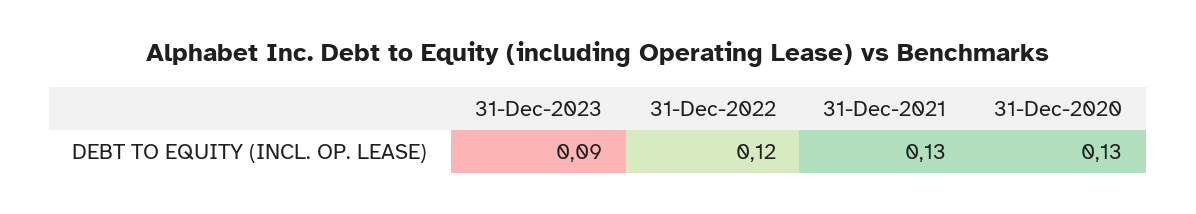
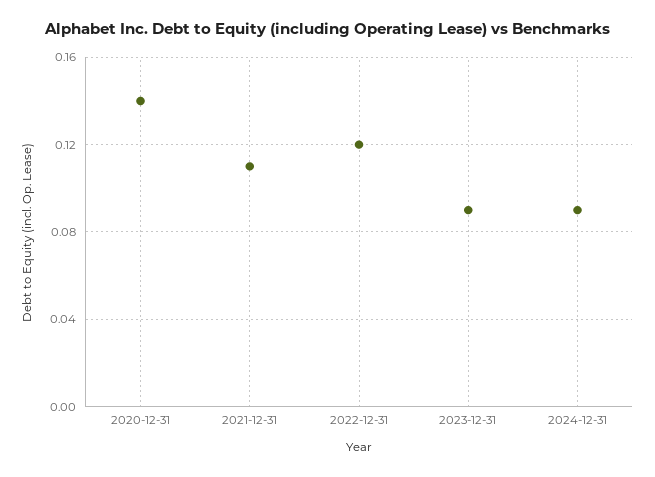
31-Dec-2021: 0.13 -> 0.11
31-Dec-2020: 0.13 -> 0.14
2024-12-31: none -> 0.09

